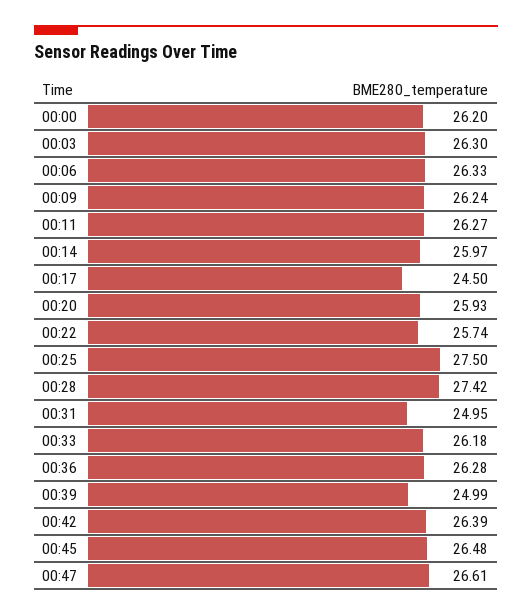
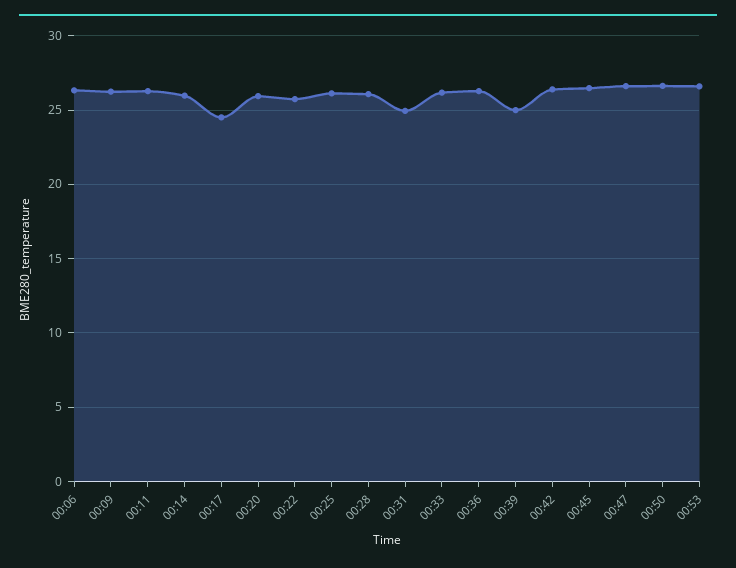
00:00: 26.2 -> none
00:03: 26.3 -> none
00:25: 27.5 -> 26
00:28: 27.42 -> 26
00:50: none -> 26.5
00:53: none -> 26.5

